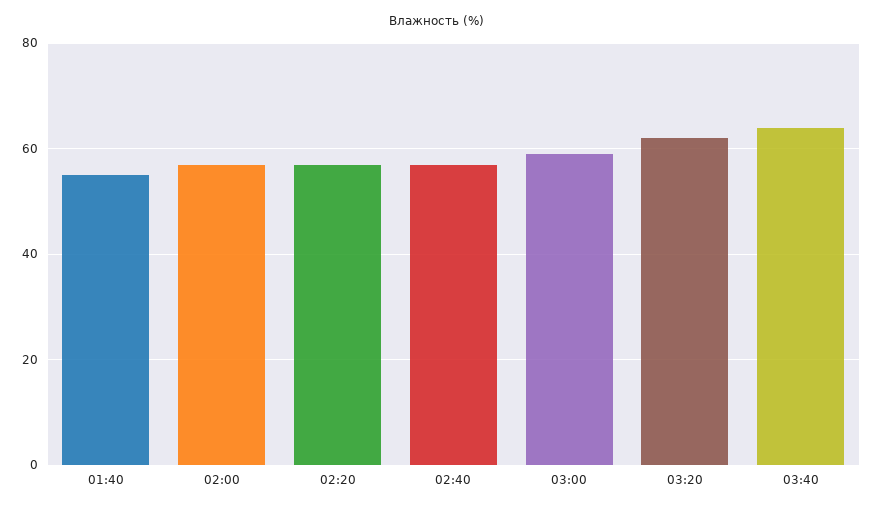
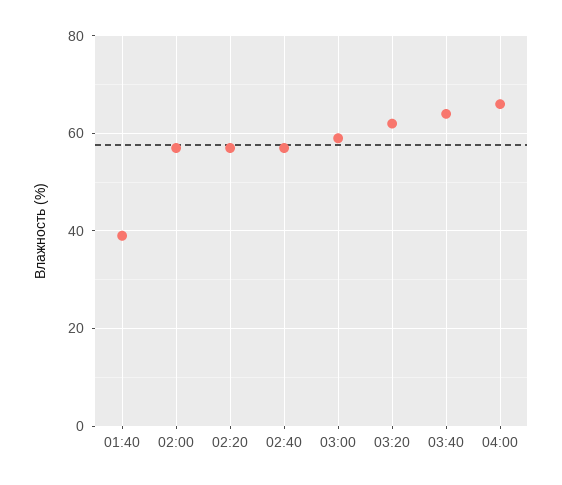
01:40: 55 -> 40
04:00: none -> 65

